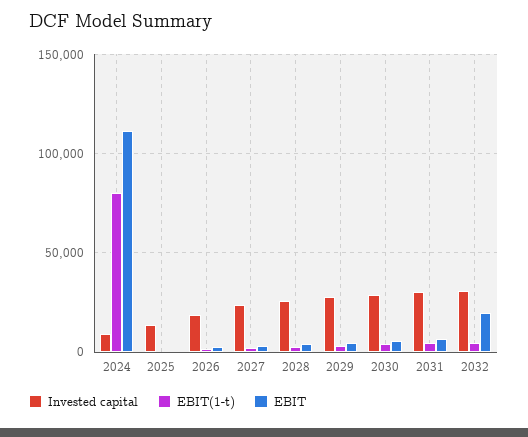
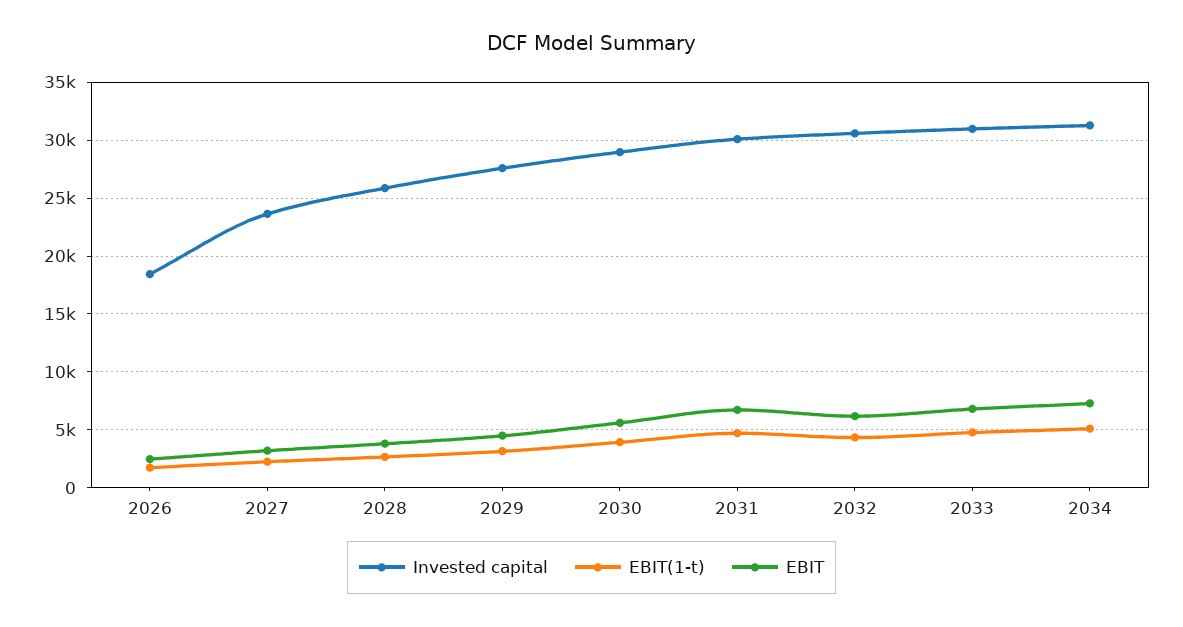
Invested capital, 2024: 10000 -> none
EBIT(1-t), 2024: 80000 -> none
EBIT, 2024: 110000 -> none
Invested capital, 2025: 15000 -> none
EBIT(1-t), 2025: 0 -> none
EBIT, 2025: 0 -> none
EBIT, 2032: 20000 -> 6000
Invested capital, 2033: none -> 31000
EBIT(1-t), 2033: none -> 5000
EBIT, 2033: none -> 7000
Invested capital, 2034: none -> 31000
EBIT(1-t), 2034: none -> 5000
EBIT, 2034: none -> 7000

